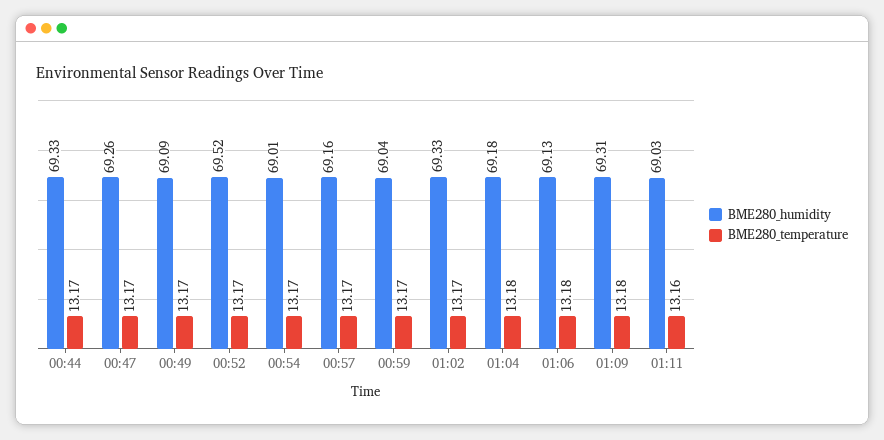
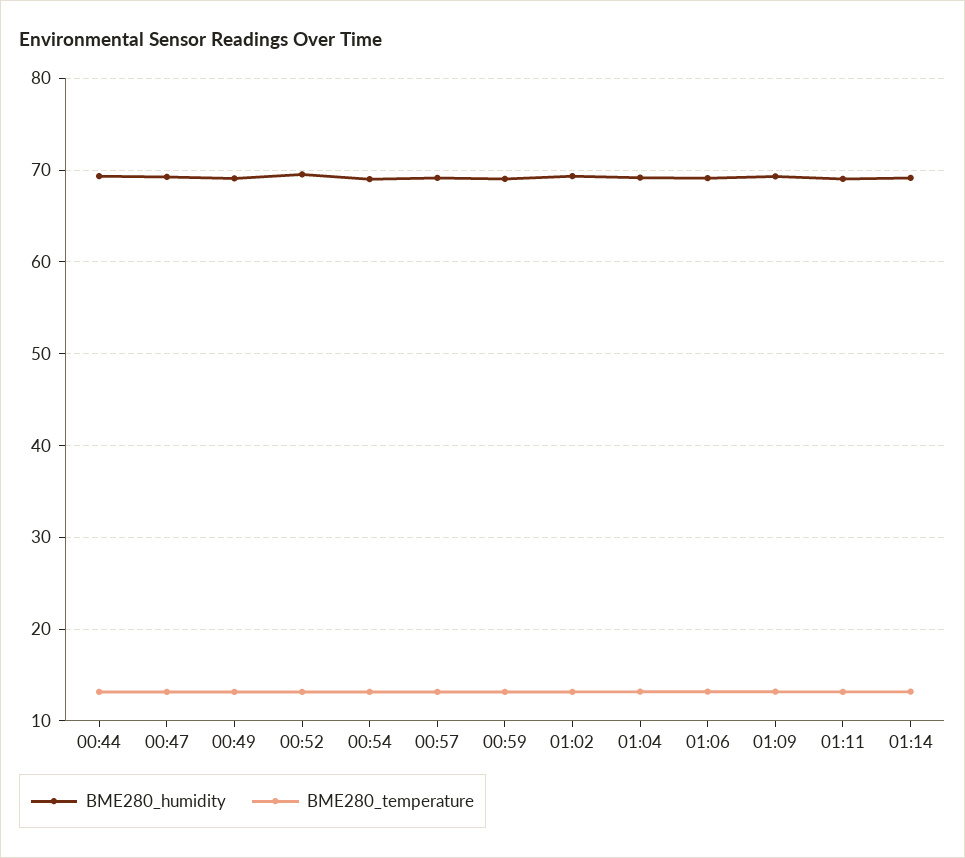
BME280_humidity, 01:14: none -> 69
BME280_temperature, 01:14: none -> 13

